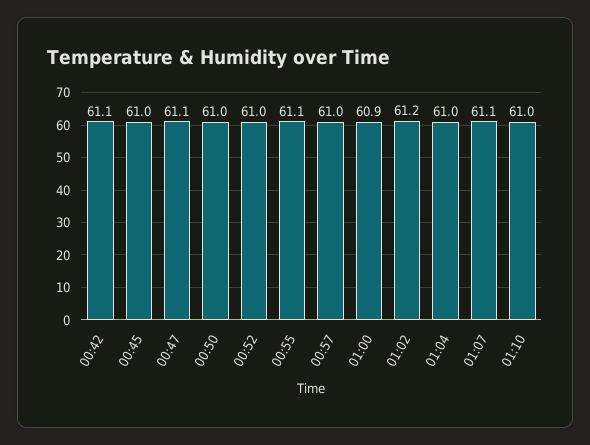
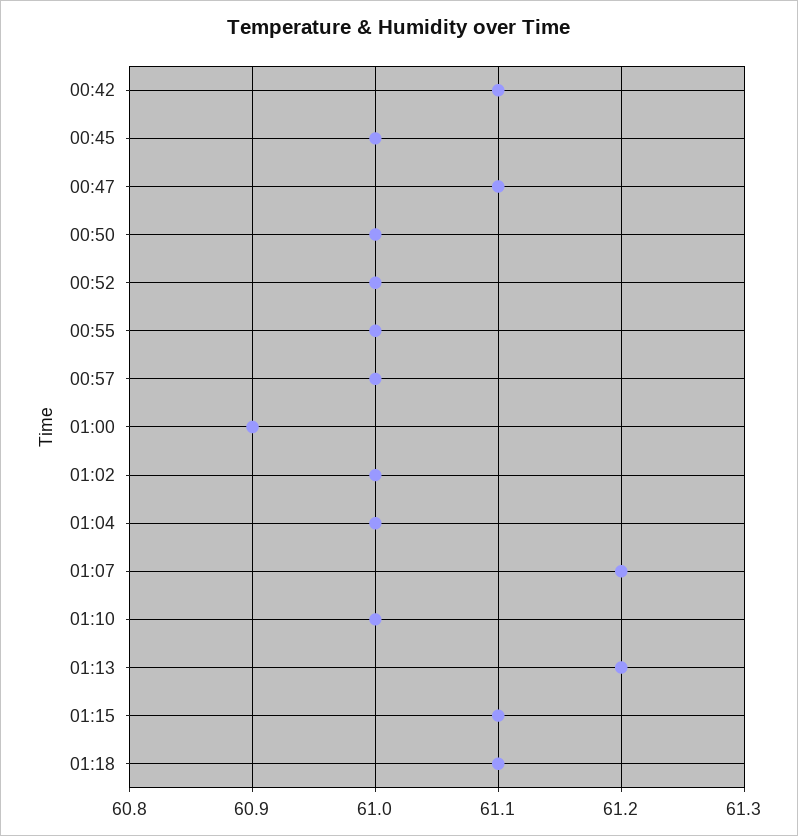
00:55: 61.1 -> 61
01:02: 61.2 -> 61
01:07: 61.1 -> 61.2
01:13: none -> 61.2
01:15: none -> 61.1
01:18: none -> 61.1

